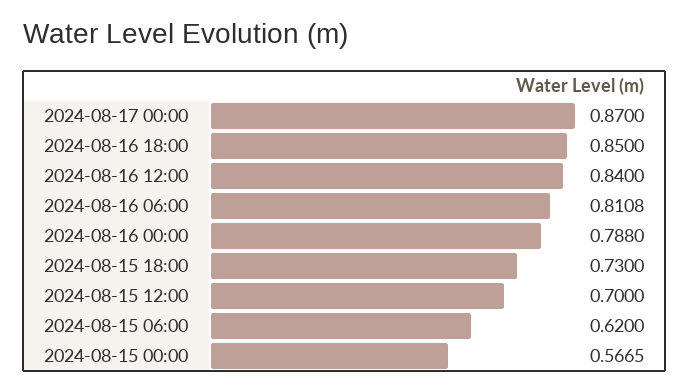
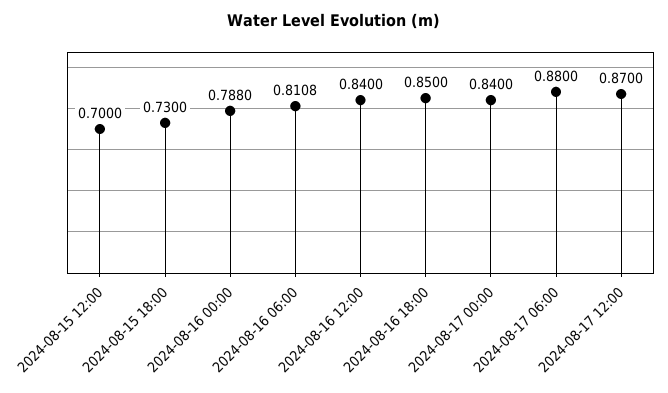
2024-08-17 00:00: 0.87 -> 0.84
2024-08-15 06:00: 0.62 -> none
2024-08-15 00:00: 0.5665 -> none
2024-08-17 06:00: none -> 0.88
2024-08-17 12:00: none -> 0.87

